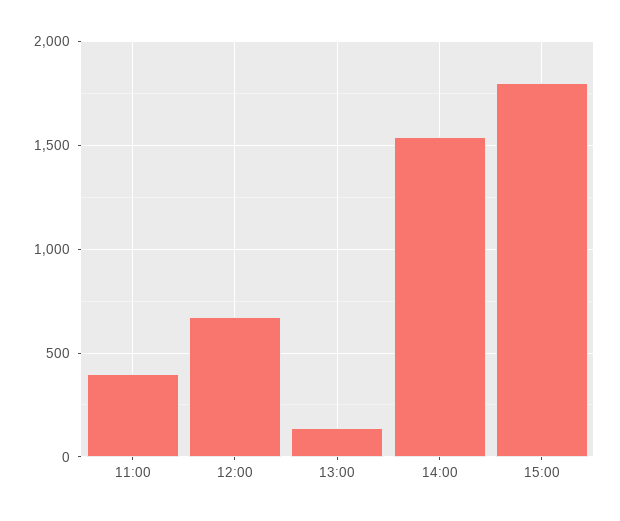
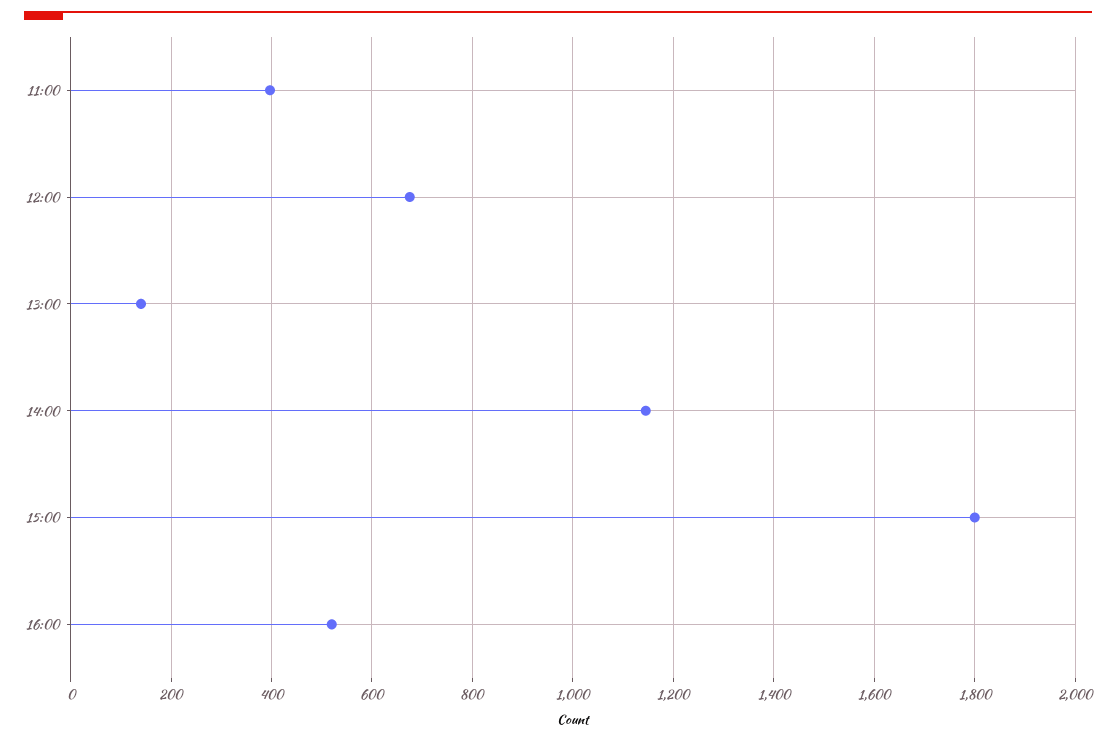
14:00: 1550 -> 1140
16:00: none -> 520

